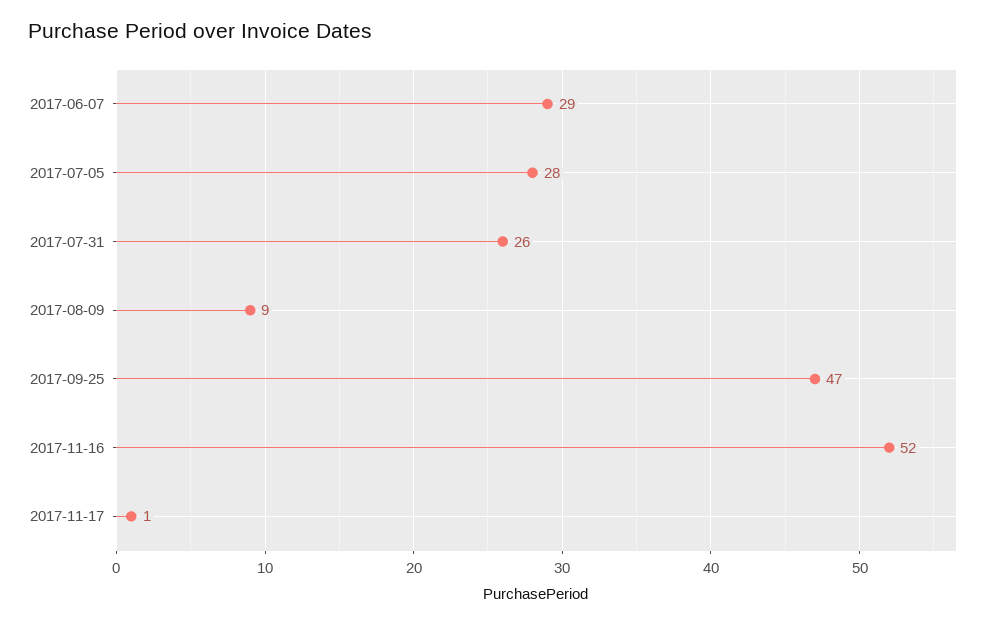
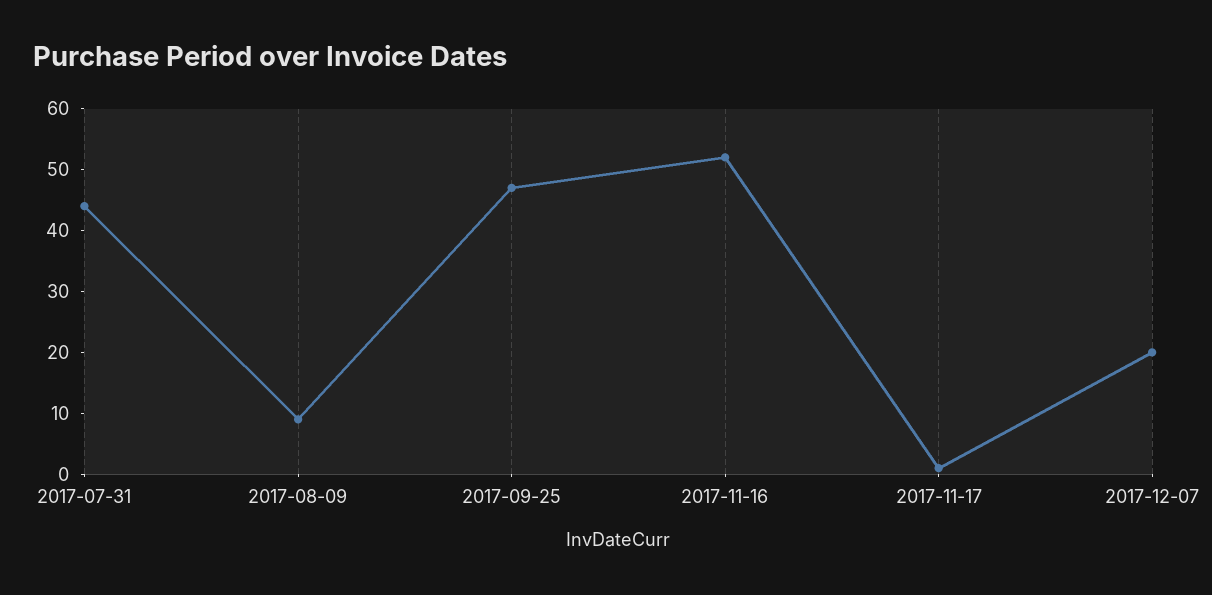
2017-06-07: 29 -> none
2017-07-05: 28 -> none
2017-07-31: 26 -> 45
2017-12-07: none -> 20

